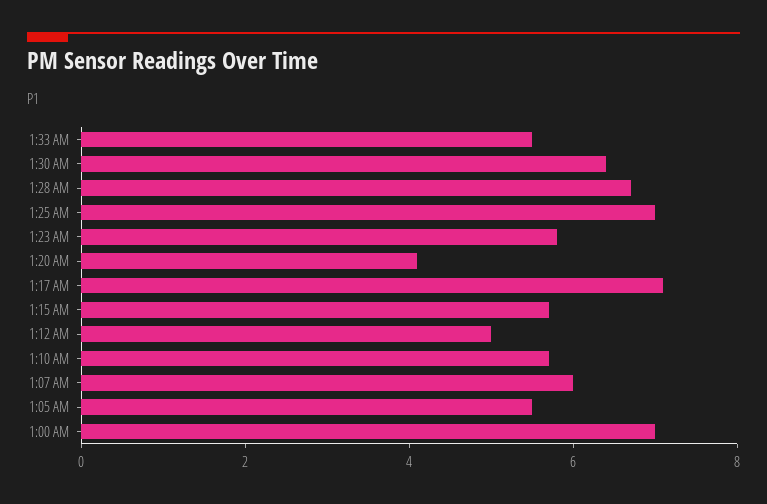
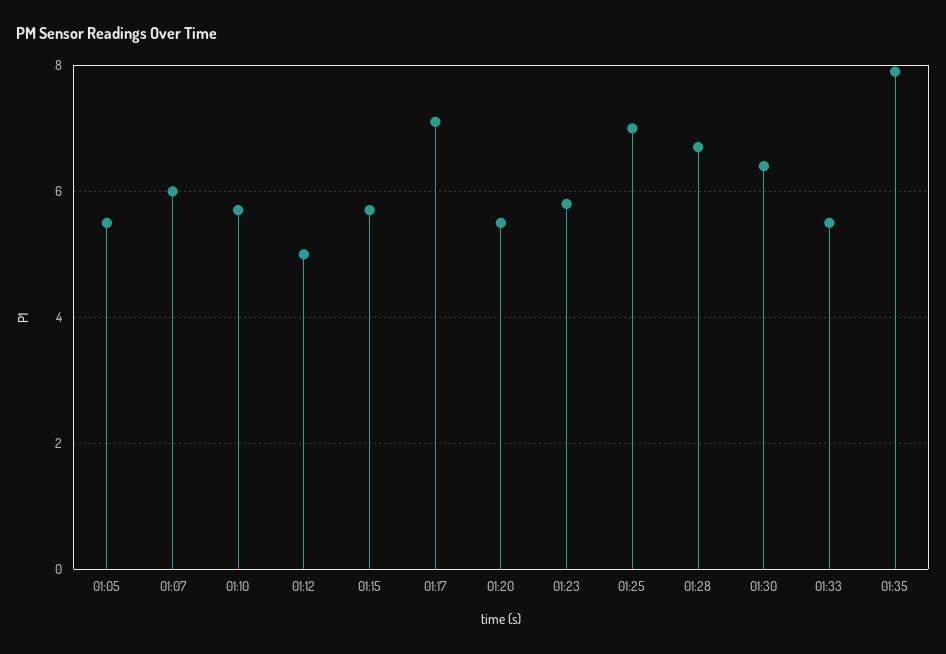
1:20 AM: 4 -> 5.5
1:00 AM: 7 -> none
01:35: none -> 8

